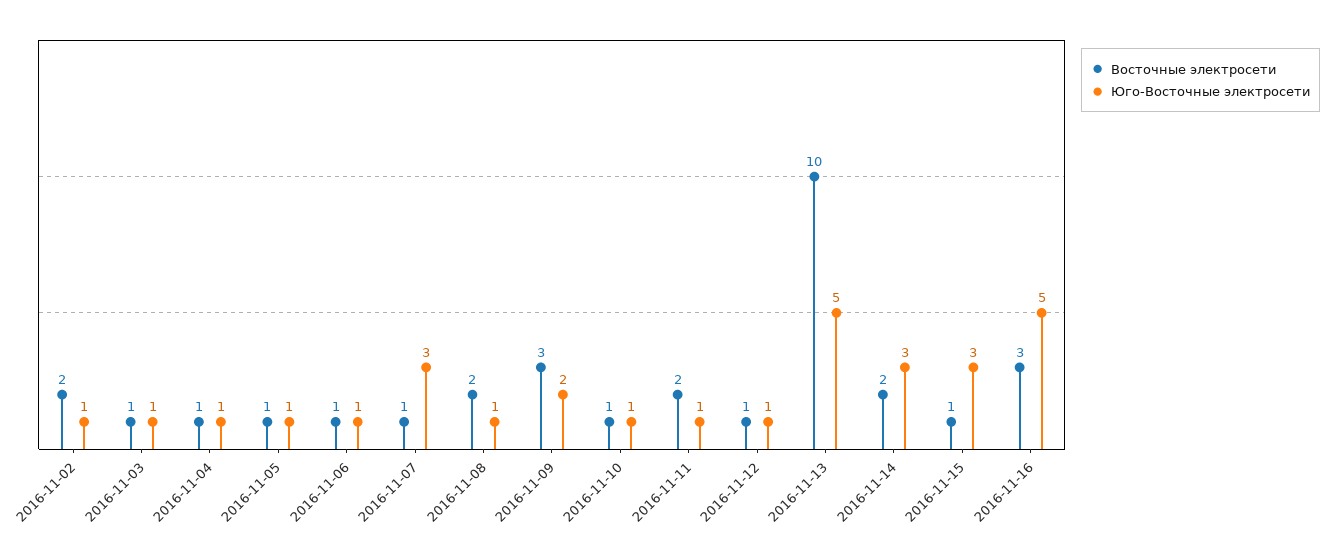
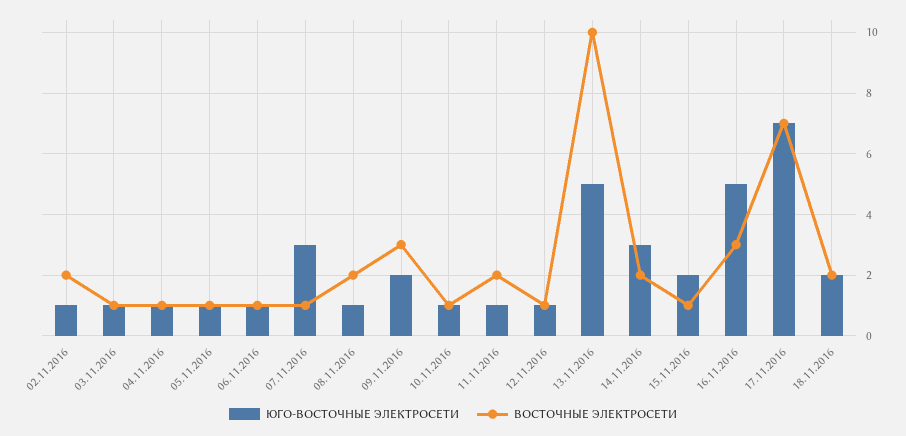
Юго-Восточные электросети, 2016-11-15: 3 -> 2
Юго-Восточные электросети, 17.11.2016: none -> 7
Восточные электросети, 17.11.2016: none -> 7
Юго-Восточные электросети, 18.11.2016: none -> 2
Восточные электросети, 18.11.2016: none -> 2

